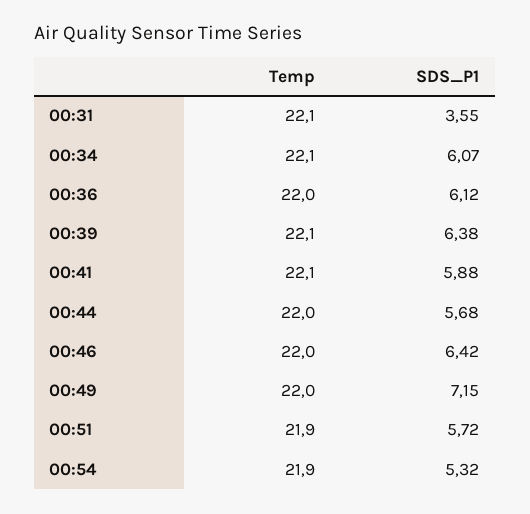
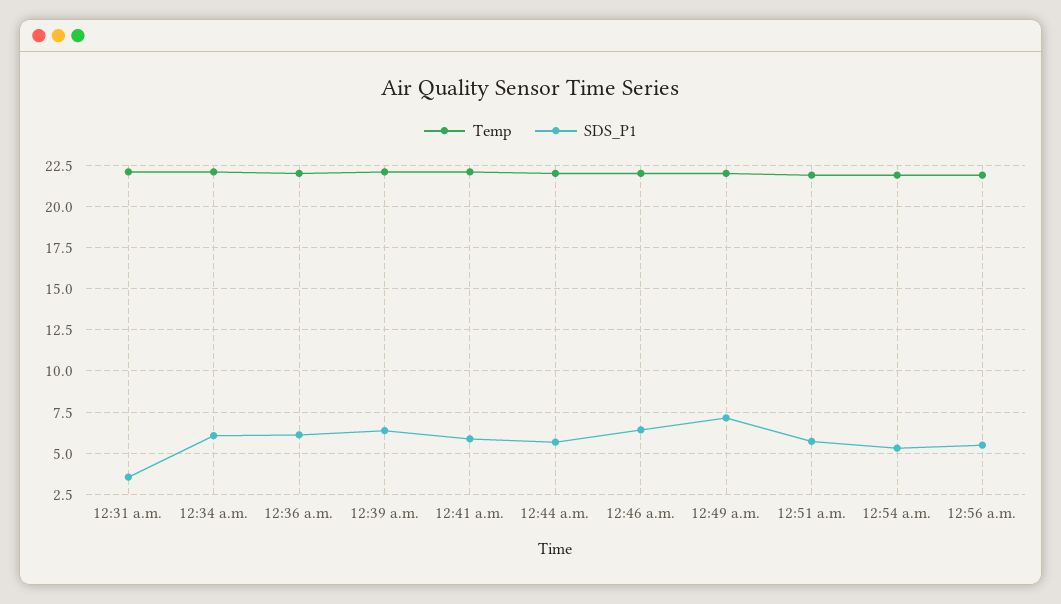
Temp, 12:56 a.m.: none -> 22
SDS_P1, 12:56 a.m.: none -> 5.5

